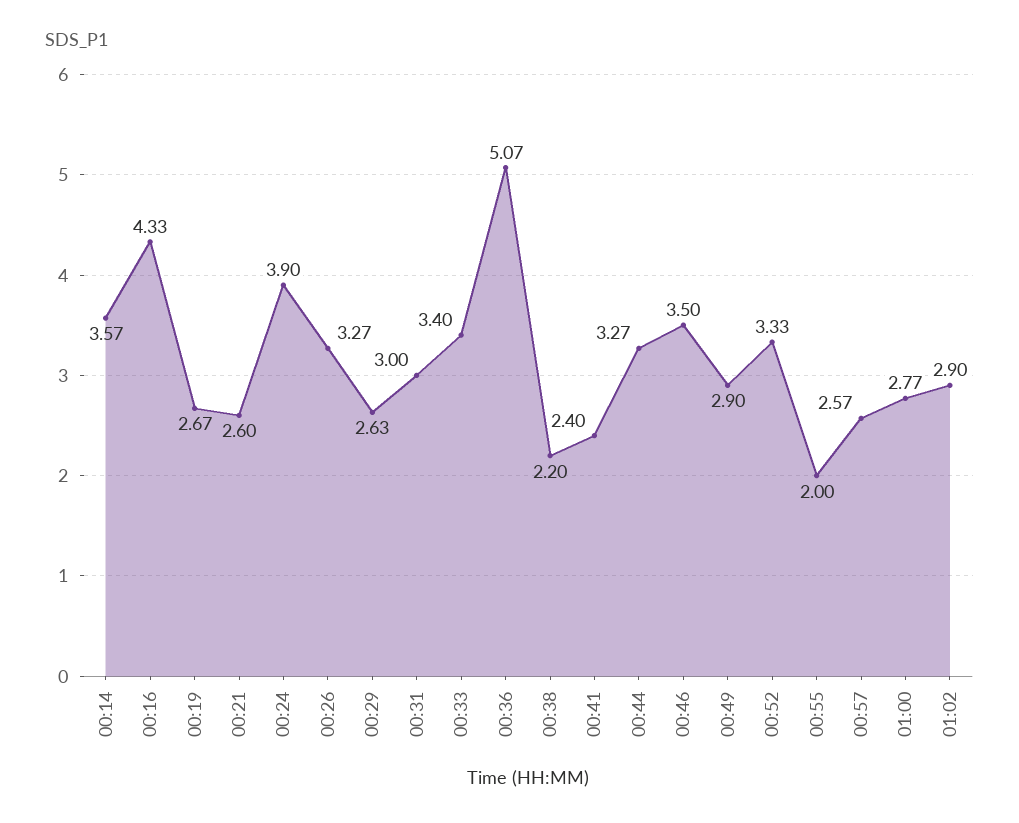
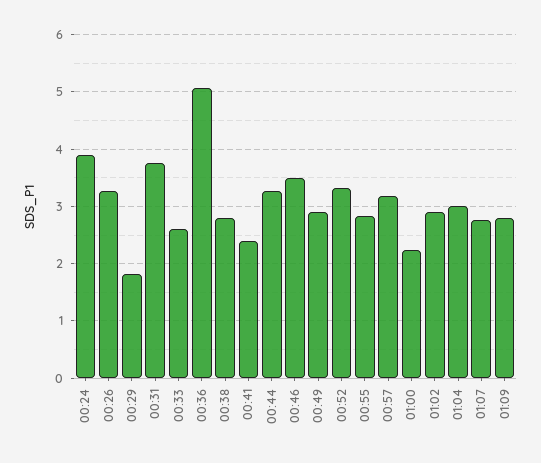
00:14: 3.57 -> none
00:16: 4.33 -> none
00:19: 2.67 -> none
00:21: 2.6 -> none
00:29: 2.63 -> 1.8
00:31: 3 -> 3.8
00:33: 3.4 -> 2.6
00:38: 2.2 -> 2.8
00:55: 2 -> 2.8
00:57: 2.57 -> 3.2
01:00: 2.77 -> 2.2
01:04: none -> 3
01:07: none -> 2.8
01:09: none -> 2.8

